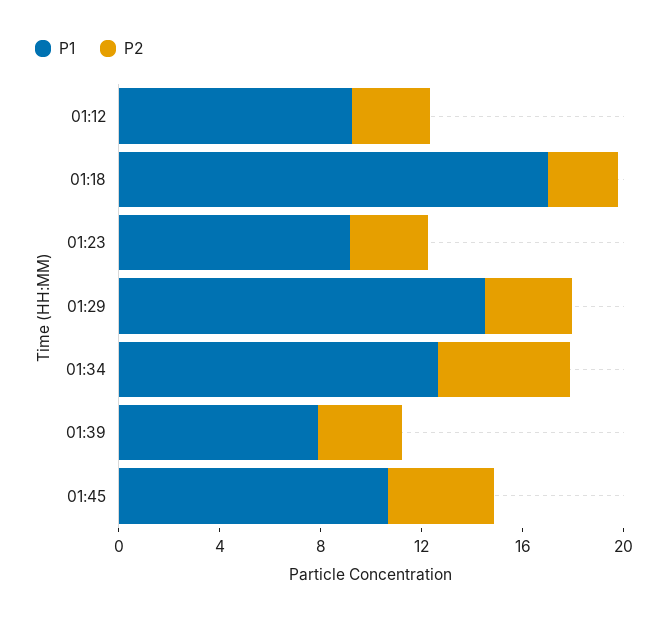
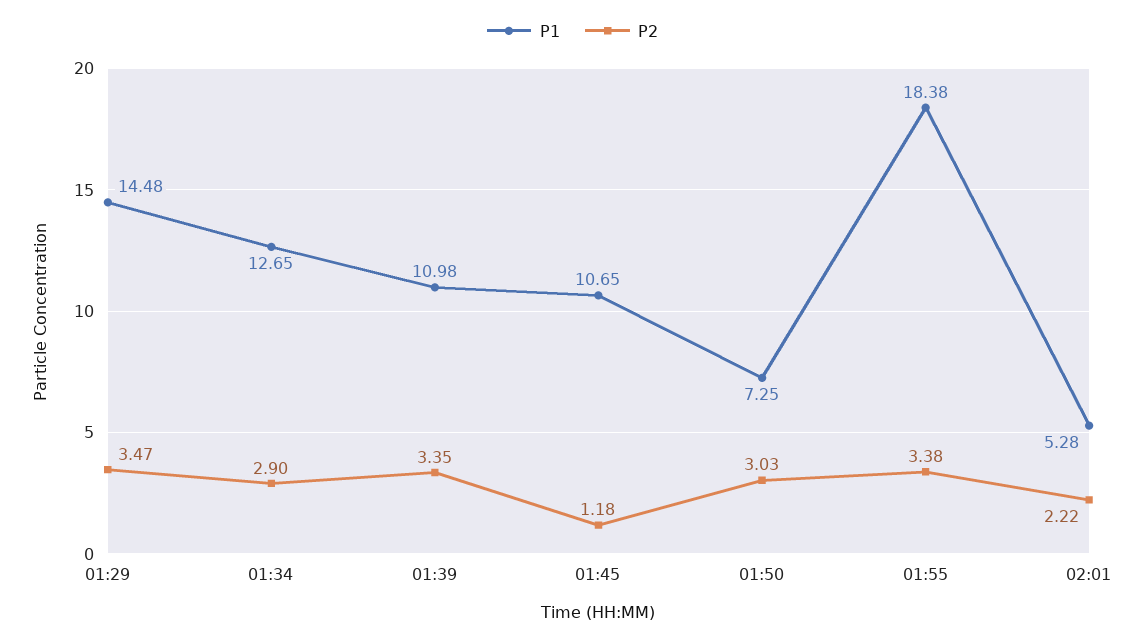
P1, 01:12: 9 -> none
P2, 01:12: 3 -> none
P1, 01:18: 17 -> none
P2, 01:18: 3 -> none
P1, 01:23: 9 -> none
P2, 01:23: 3 -> none
P2, 01:34: 5 -> 2.9
P1, 01:39: 8 -> 10.98
P2, 01:45: 4 -> 1.18
P1, 01:50: none -> 7.25
P2, 01:50: none -> 3.03
P1, 01:55: none -> 18.38
P2, 01:55: none -> 3.38
P1, 02:01: none -> 5.28
P2, 02:01: none -> 2.22

